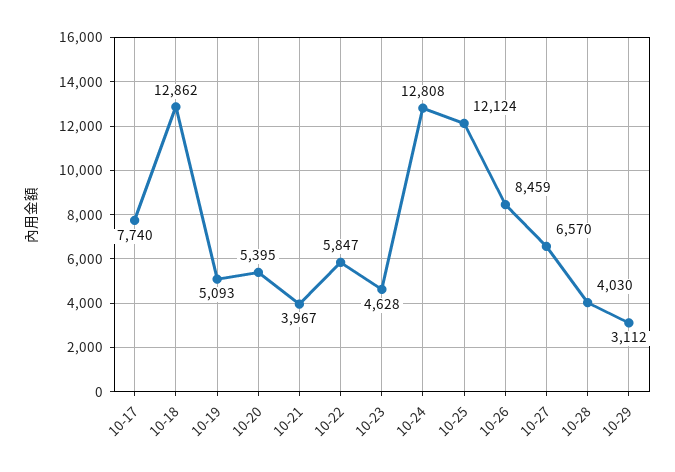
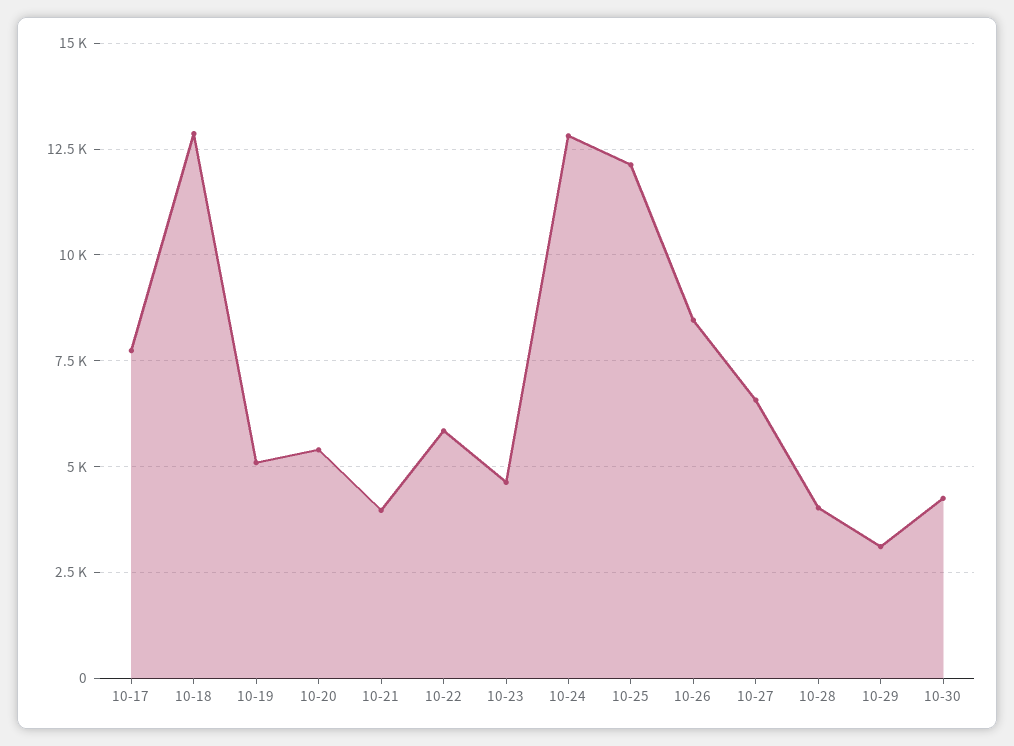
10-30: none -> 4250

